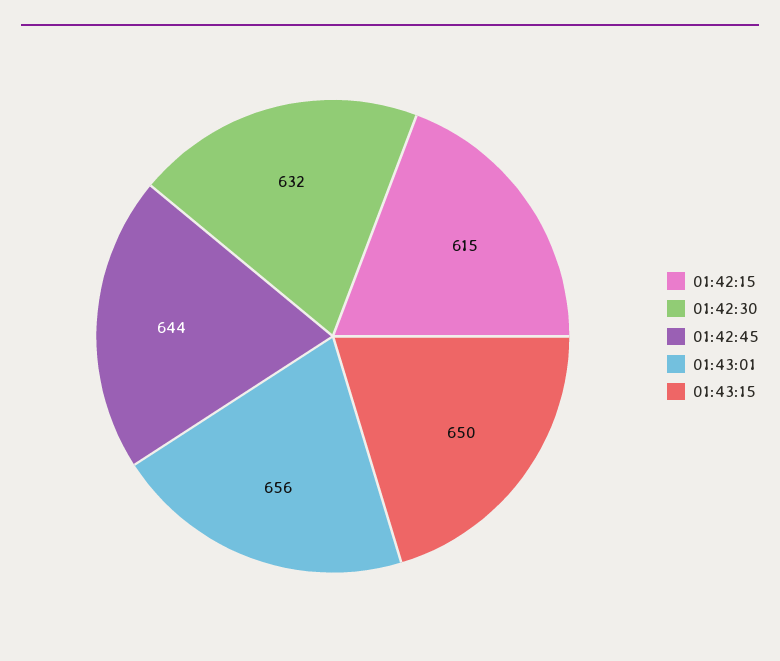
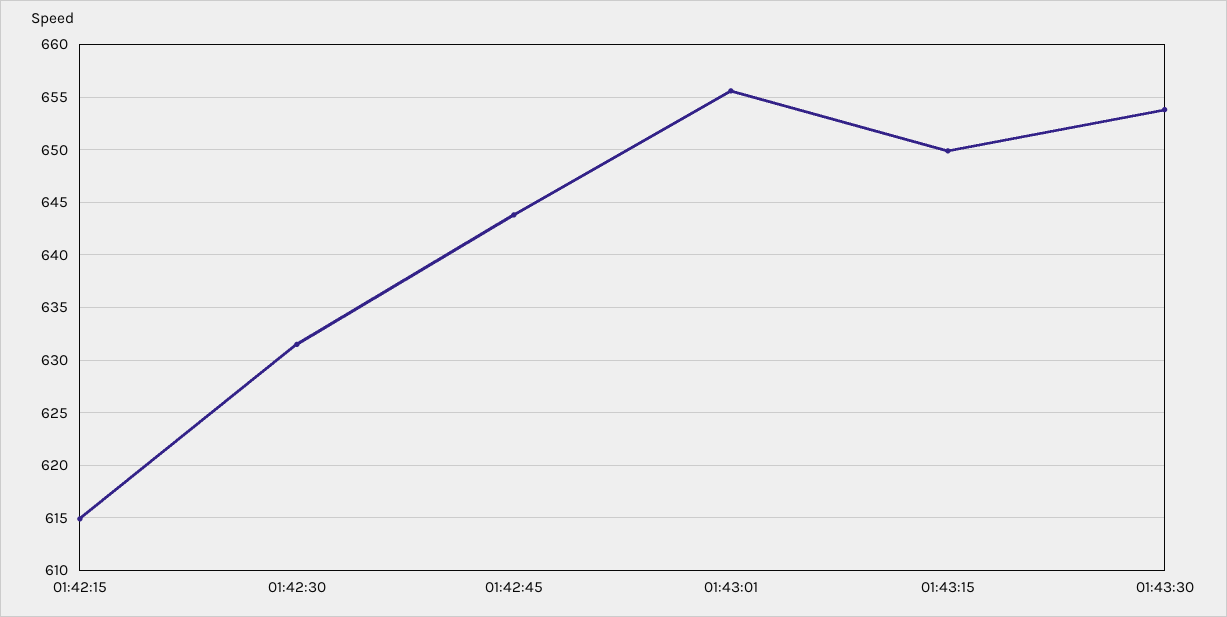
01:43:30: none -> 654

